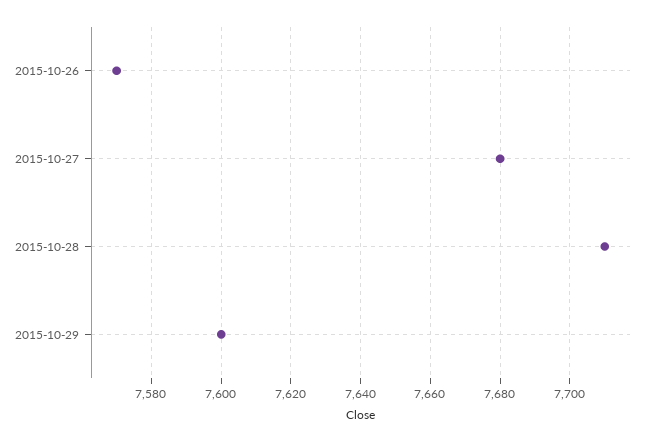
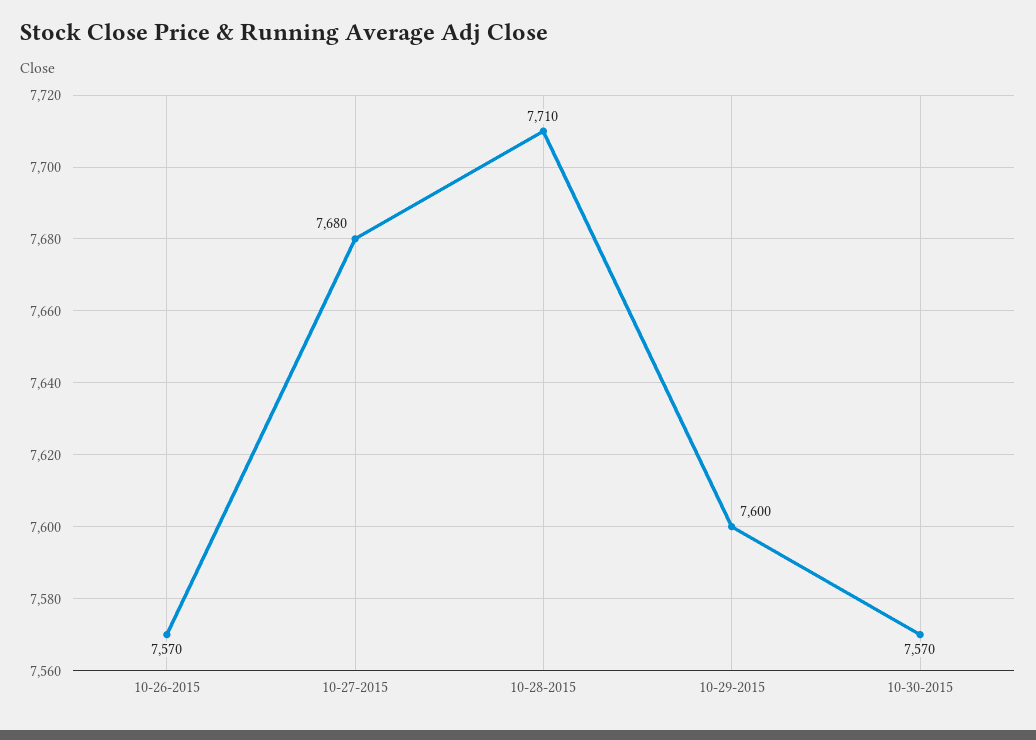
10-30-2015: none -> 7570

